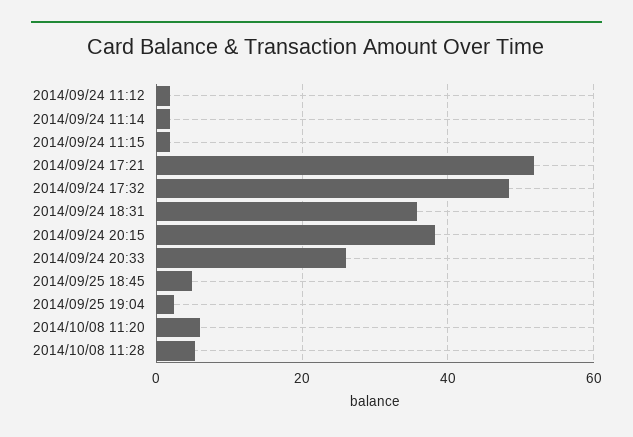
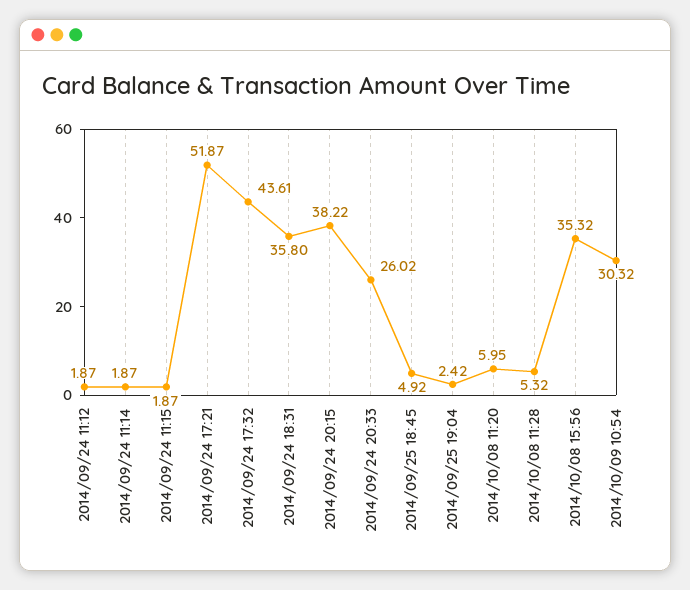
2014/09/24 17:32: 48 -> 43.61
2014/10/08 15:56: none -> 35.32
2014/10/09 10:54: none -> 30.32

